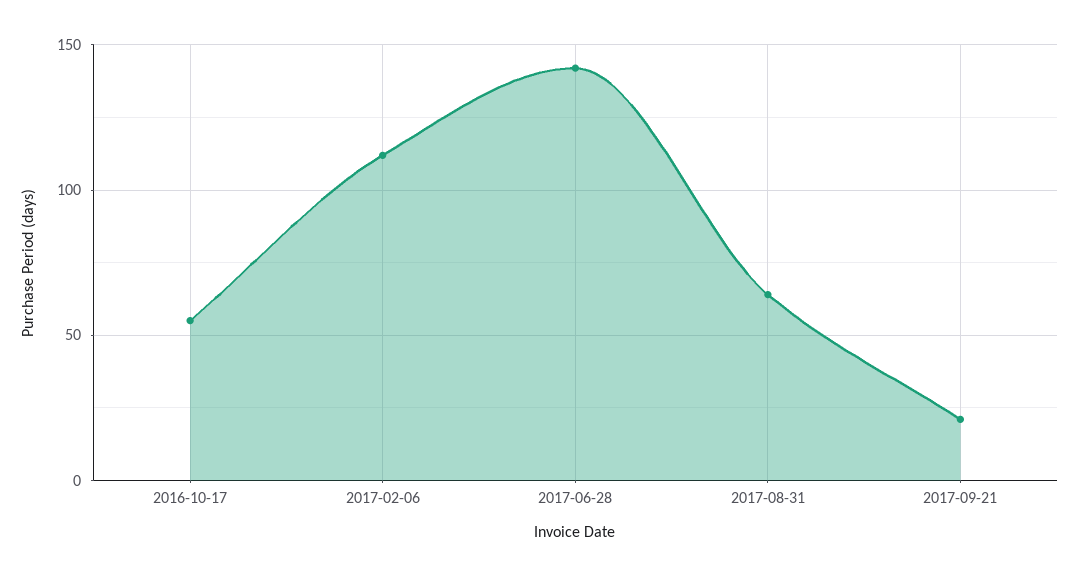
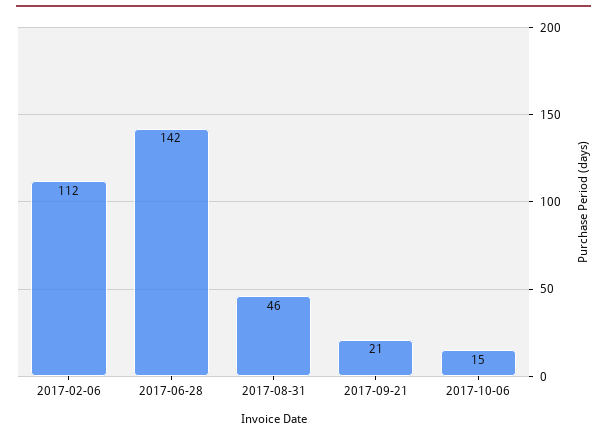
2016-10-17: 55 -> none
2017-08-31: 65 -> 46
2017-10-06: none -> 15

